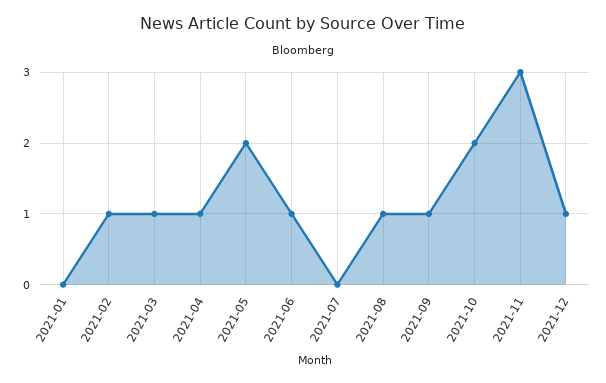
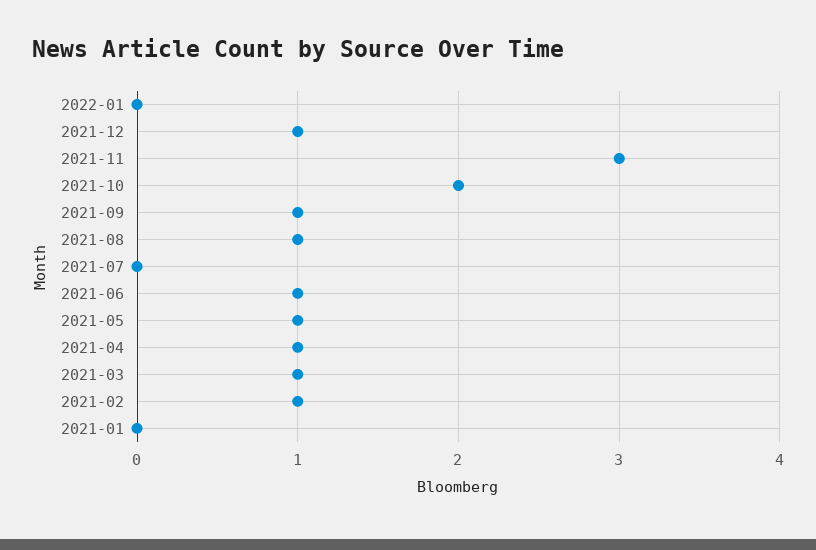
2021-05: 2 -> 1
2022-01: none -> 0

